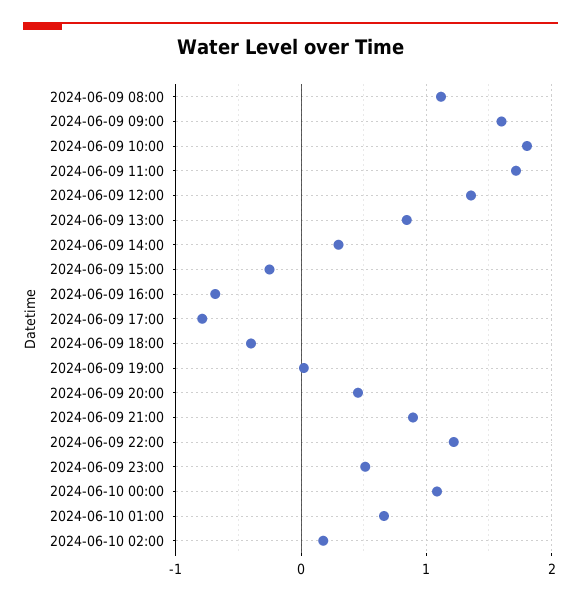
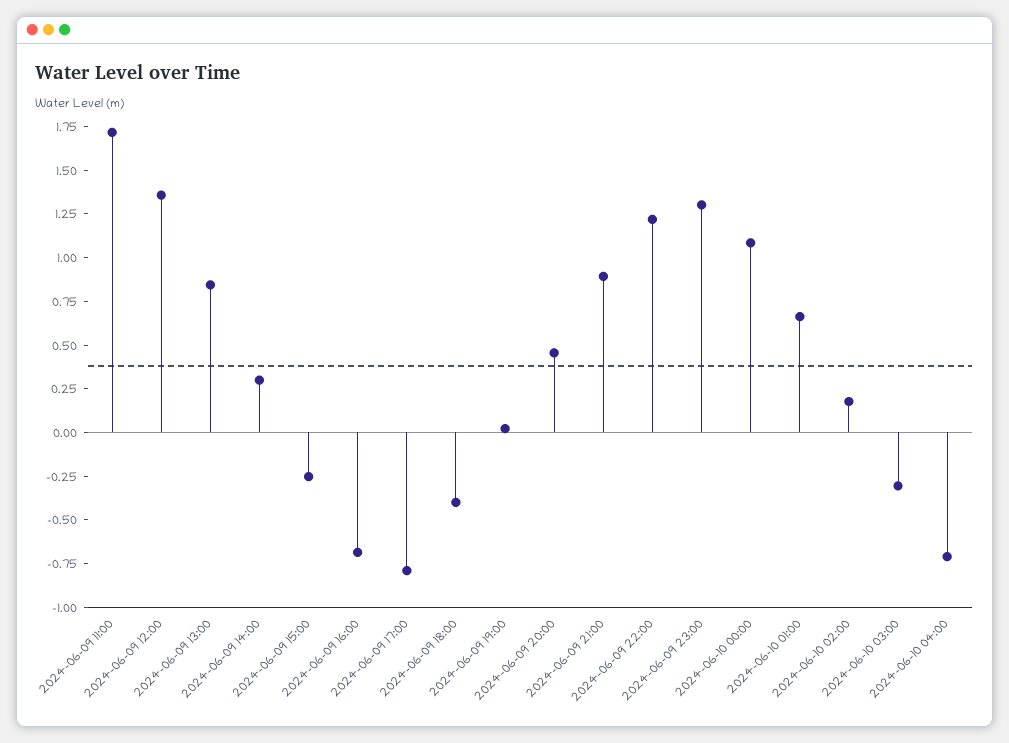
2024-06-09 08:00: 1.1 -> none
2024-06-09 09:00: 1.6 -> none
2024-06-09 10:00: 1.8 -> none
2024-06-09 23:00: 0.5 -> 1.3
2024-06-10 03:00: none -> -0.3
2024-06-10 04:00: none -> -0.7

